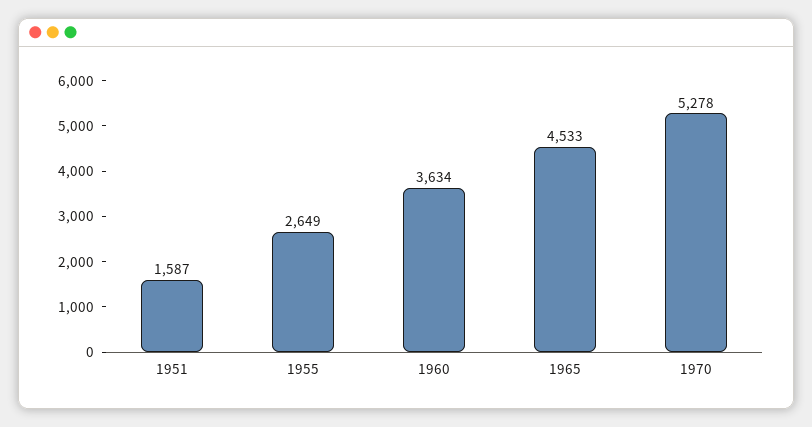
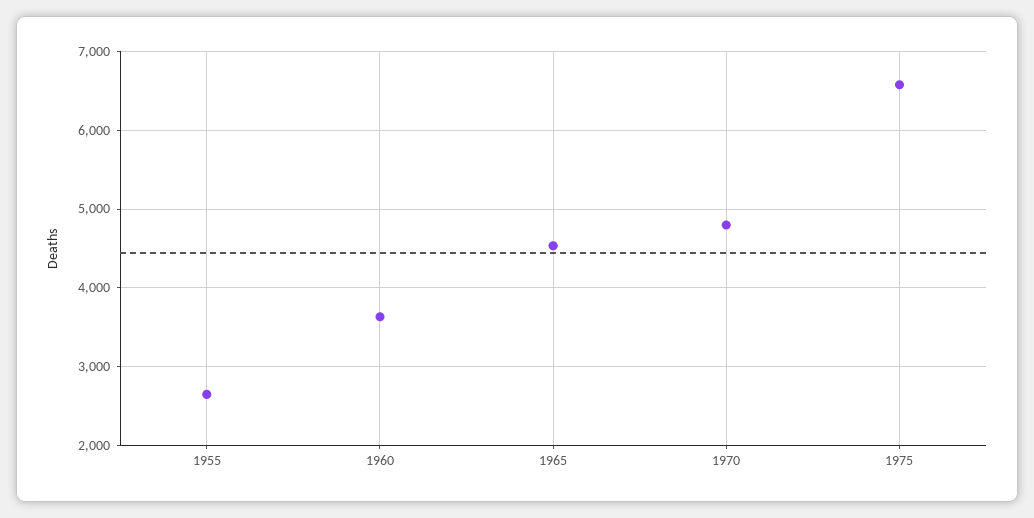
1951: 1587 -> none
1970: 5278 -> 4800
1975: none -> 6600

